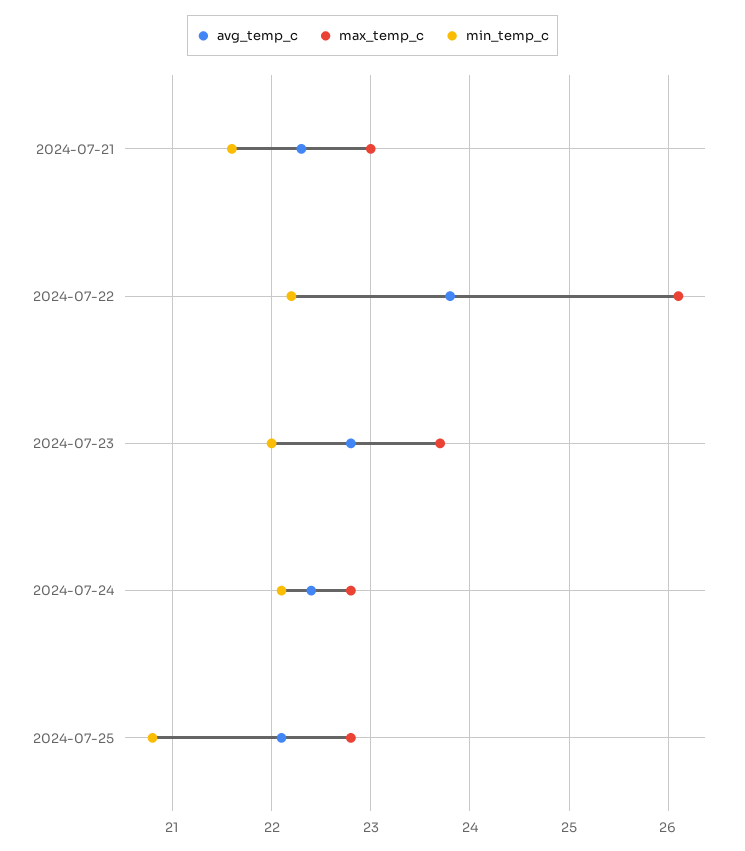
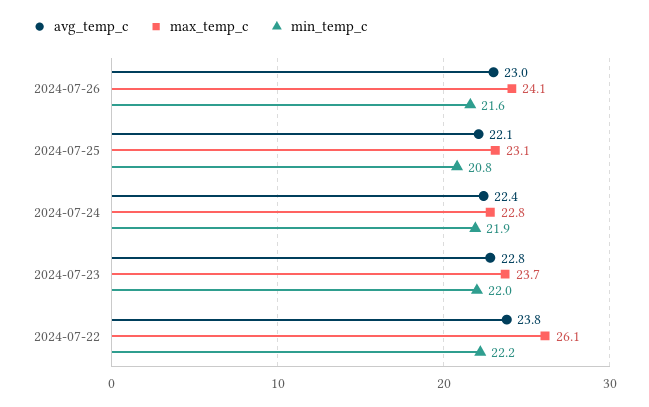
avg_temp_c, 2024-07-21: 22.3 -> none
max_temp_c, 2024-07-21: 23 -> none
min_temp_c, 2024-07-21: 21.6 -> none
min_temp_c, 2024-07-24: 22.1 -> 21.9
max_temp_c, 2024-07-25: 22.8 -> 23.1
avg_temp_c, 2024-07-26: none -> 23
max_temp_c, 2024-07-26: none -> 24.1
min_temp_c, 2024-07-26: none -> 21.6

